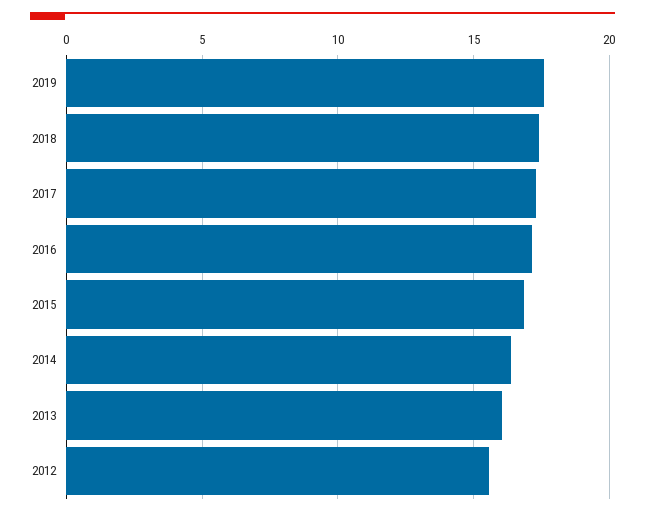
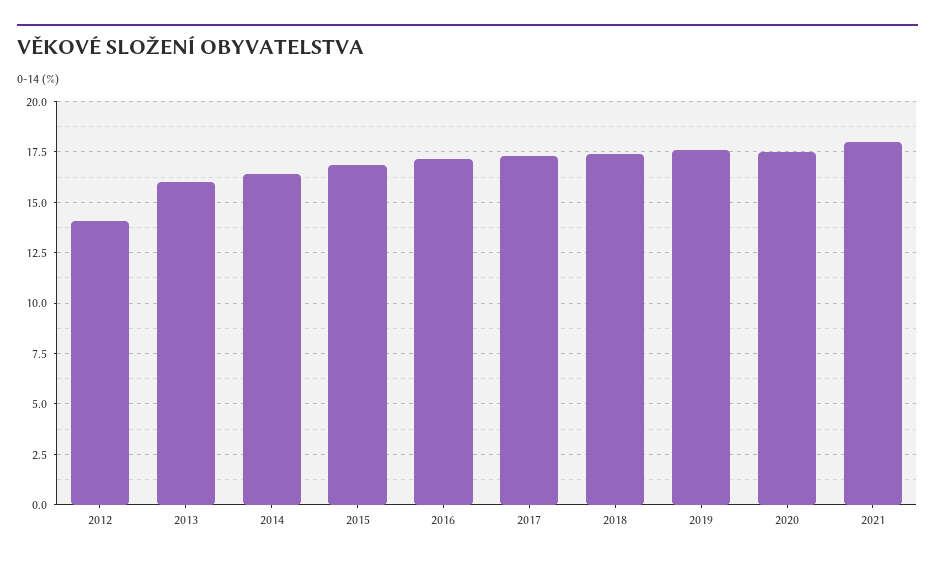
2012: 15.5 -> 14
2020: none -> 17.5
2021: none -> 18

